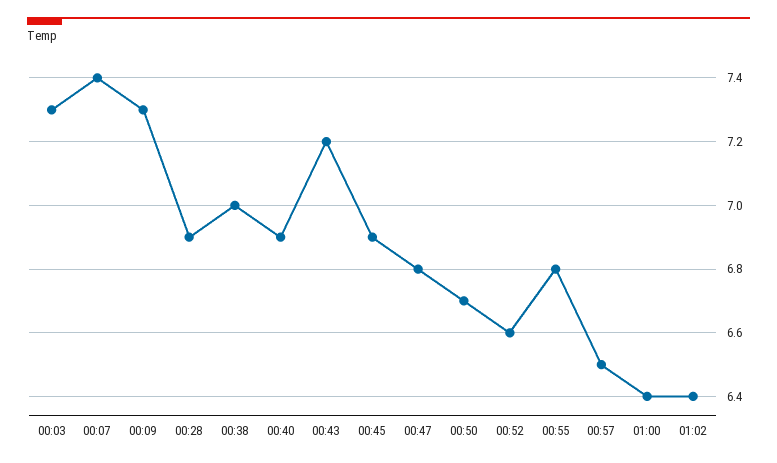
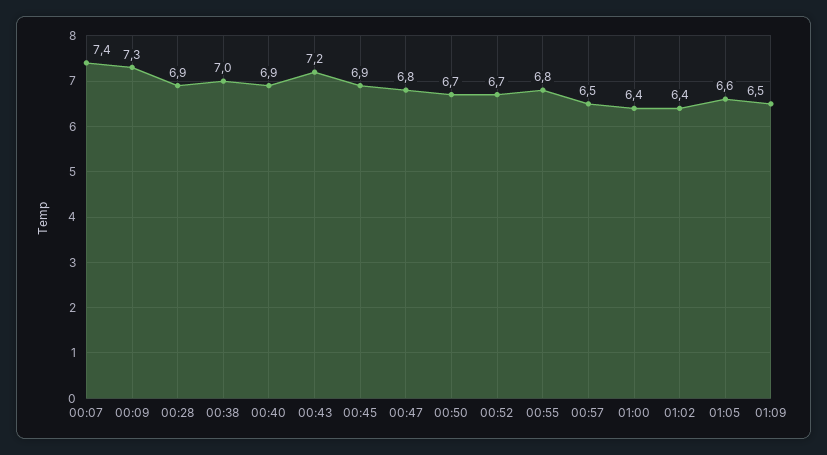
00:03: 7.3 -> none
00:52: 6.6 -> 6.7
01:05: none -> 6.6
01:09: none -> 6.5

